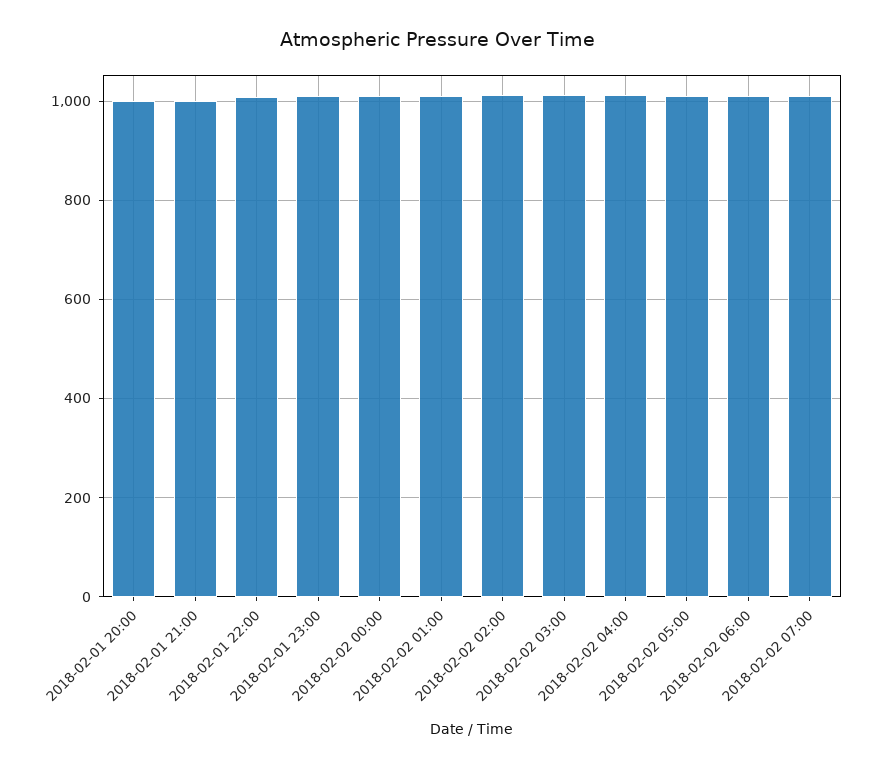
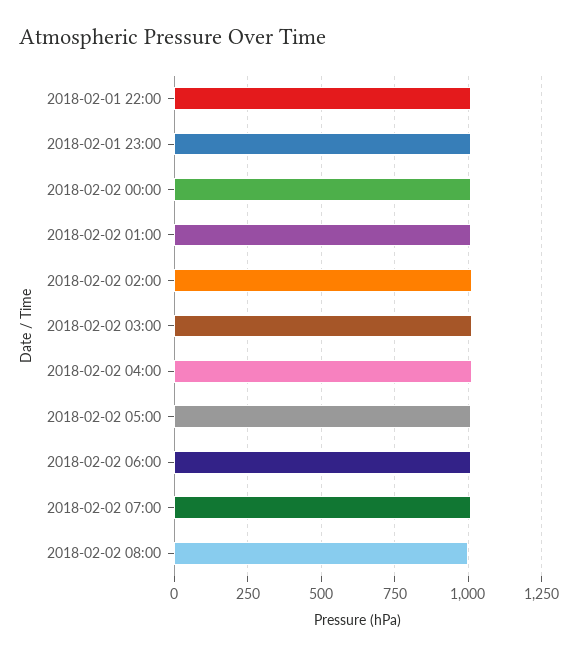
2018-02-01 20:00: 1000 -> none
2018-02-01 21:00: 1000 -> none
2018-02-02 08:00: none -> 1000

